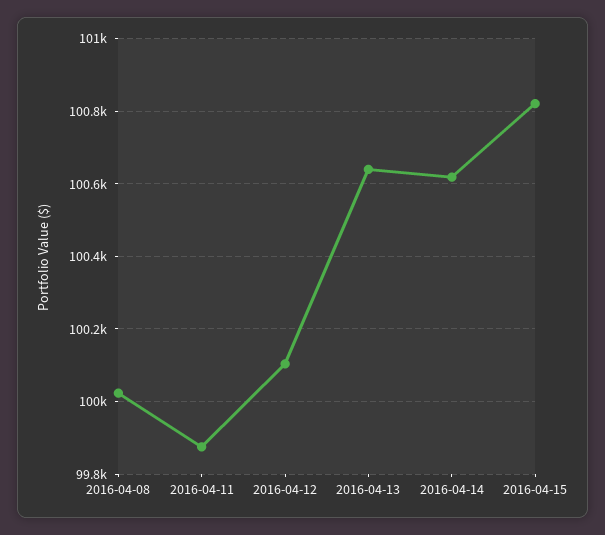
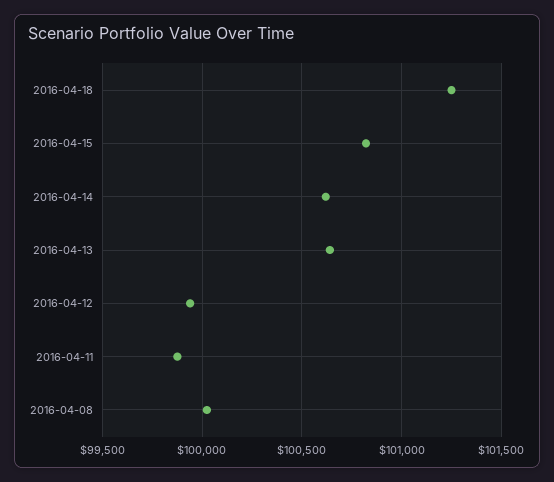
2016-04-12: 100100 -> 99950
2016-04-18: none -> 101250

